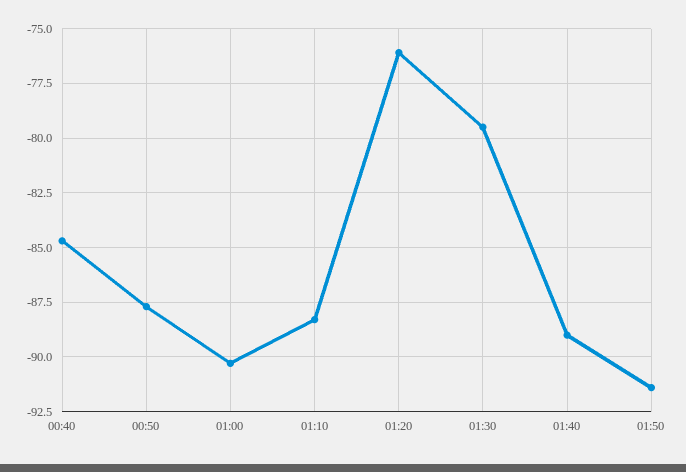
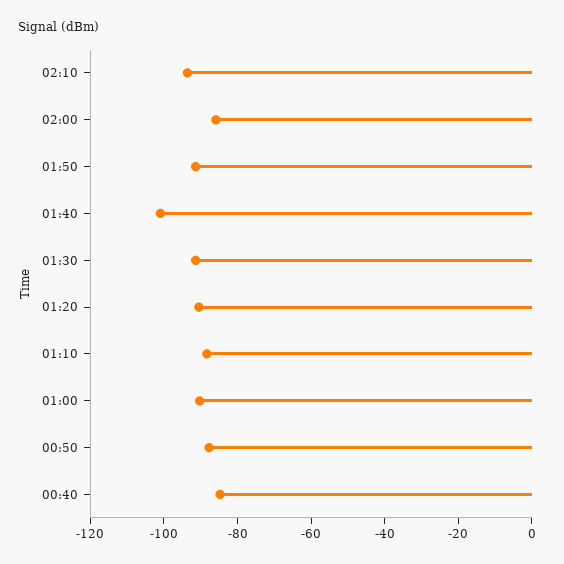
01:20: -76 -> -90
01:30: -79.5 -> -90
01:40: -89 -> -100
02:10: none -> -95
02:00: none -> -85

